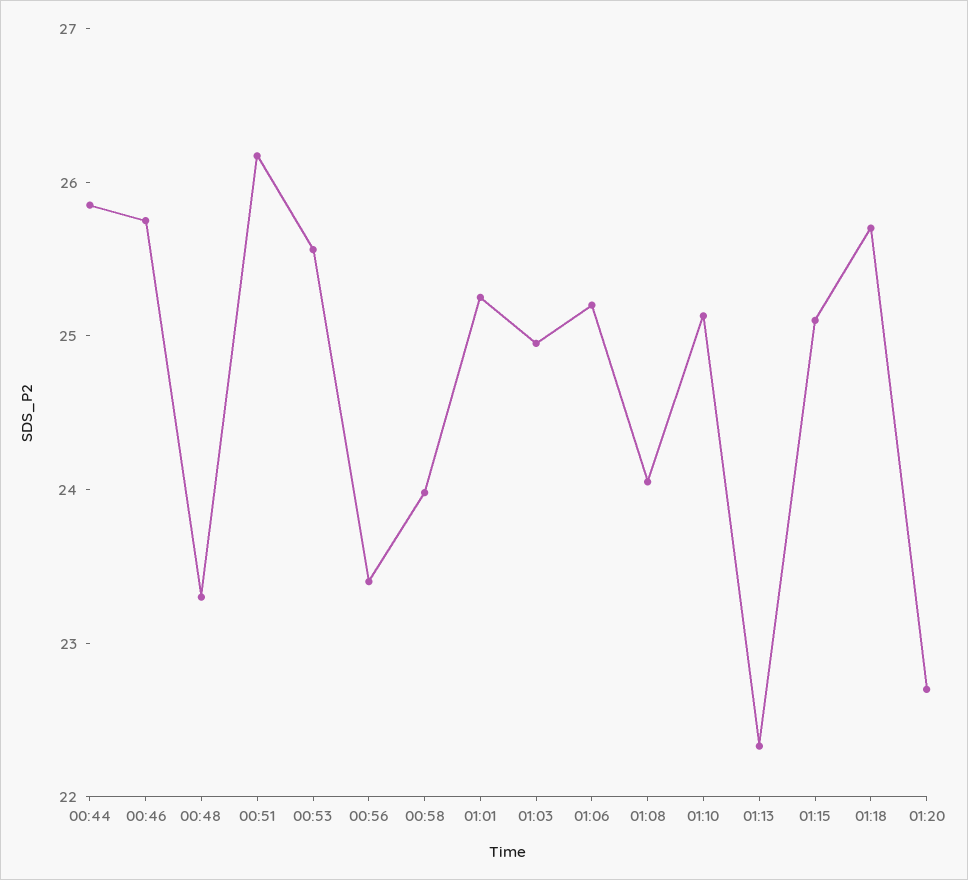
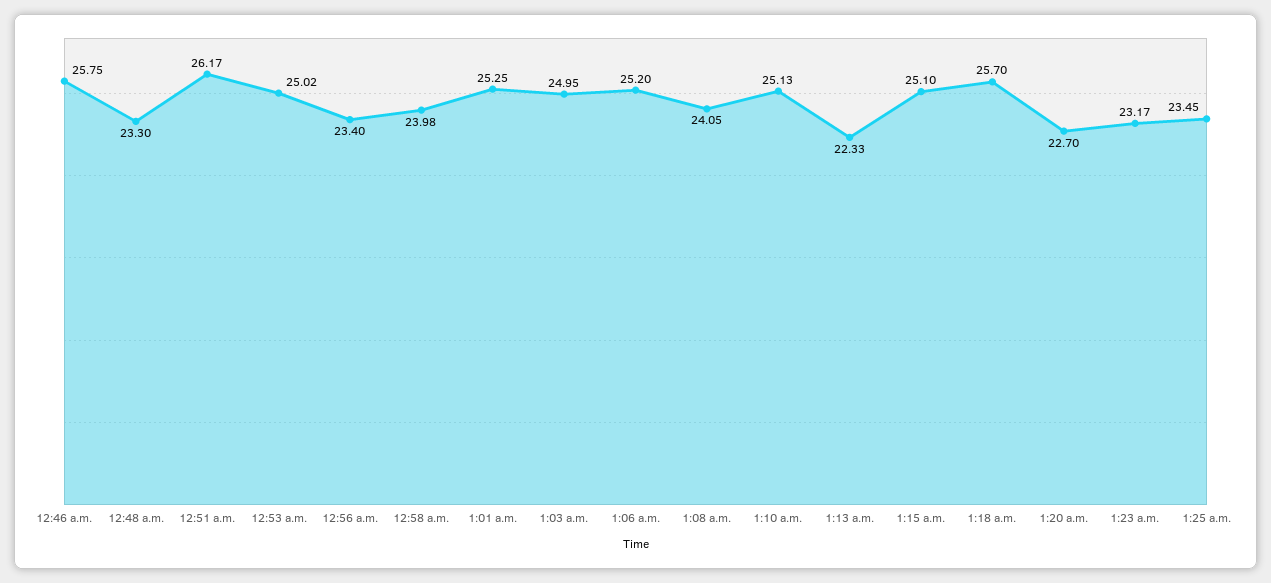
00:44: 25.8 -> none
00:53: 25.6 -> 25.02
1:23 a.m.: none -> 23.17
1:25 a.m.: none -> 23.45

